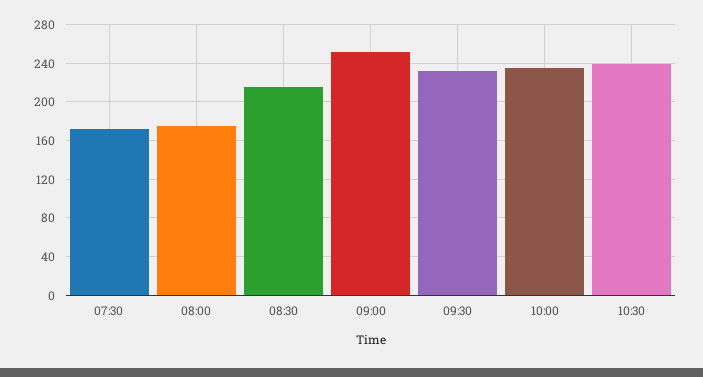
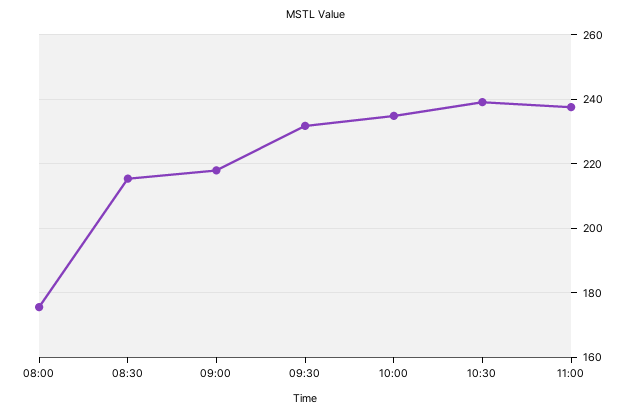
07:30: 170 -> none
09:00: 250 -> 218
11:00: none -> 238

